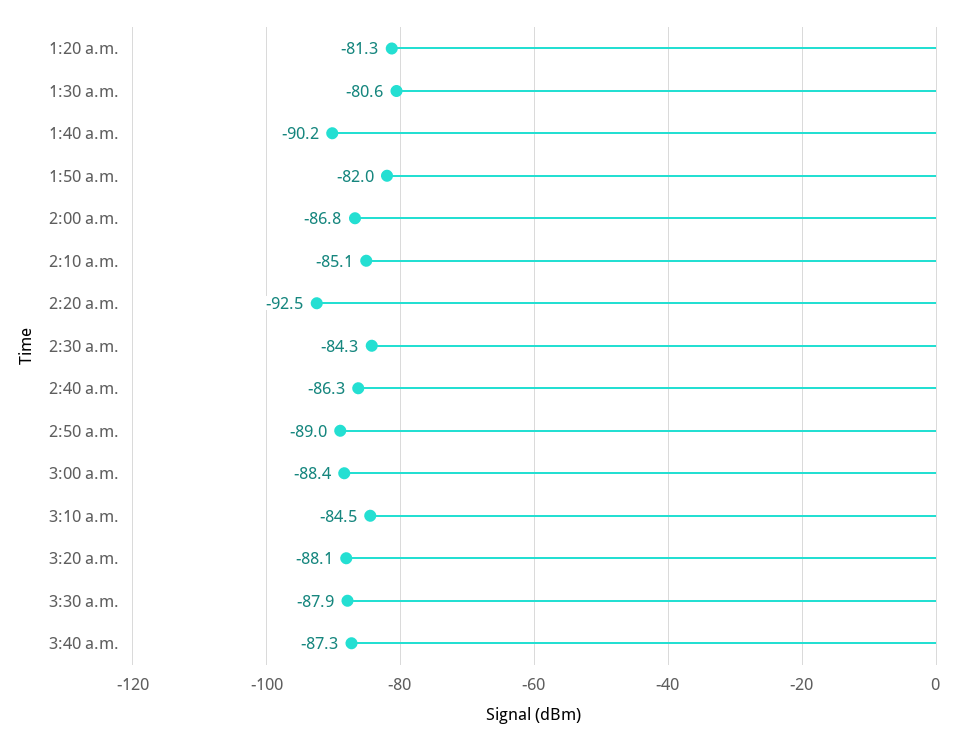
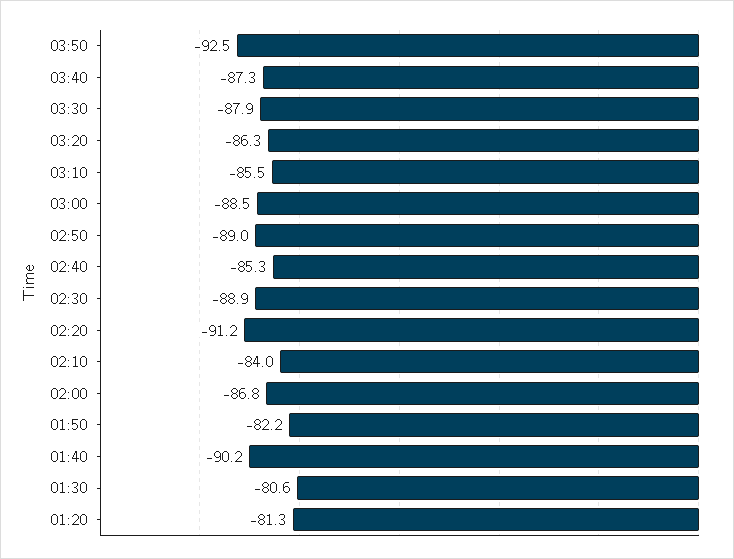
1:50 a.m.: -82 -> -82.2
2:10 a.m.: -85.1 -> -84
2:20 a.m.: -92.5 -> -91.2
2:30 a.m.: -84.3 -> -88.9
2:40 a.m.: -86.3 -> -85.3
3:00 a.m.: -88.4 -> -88.5
3:10 a.m.: -84.5 -> -85.5
3:20 a.m.: -88.1 -> -86.3
03:50: none -> -92.5

